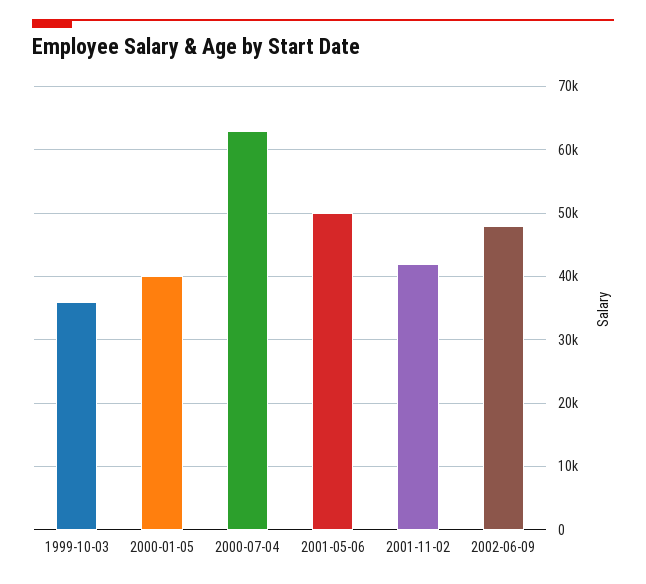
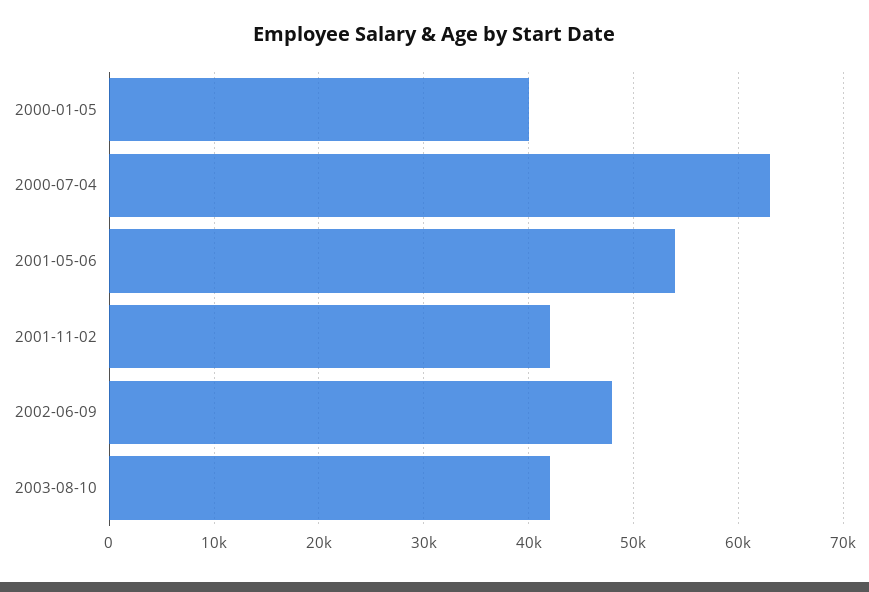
1999-10-03: 36000 -> none
2001-05-06: 50000 -> 54000
2003-08-10: none -> 42000

